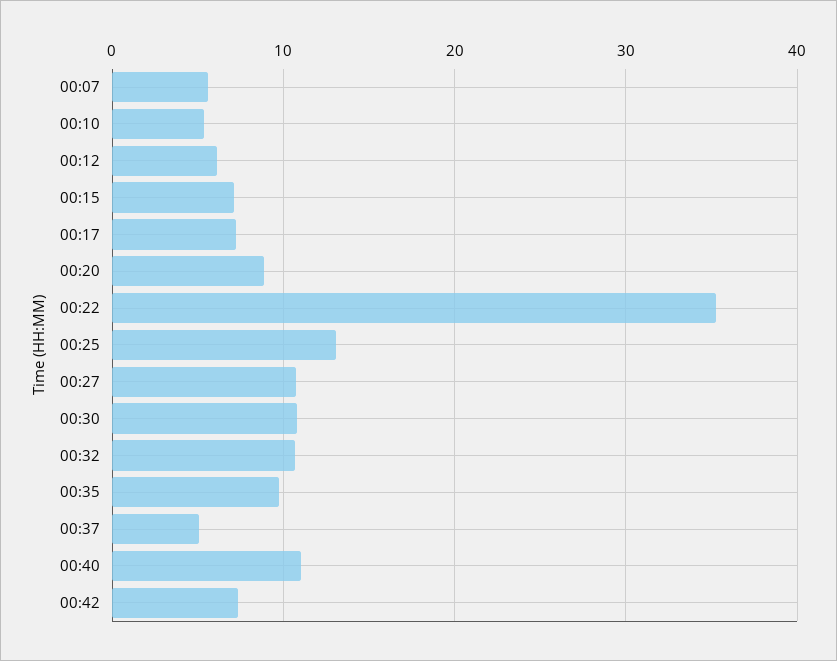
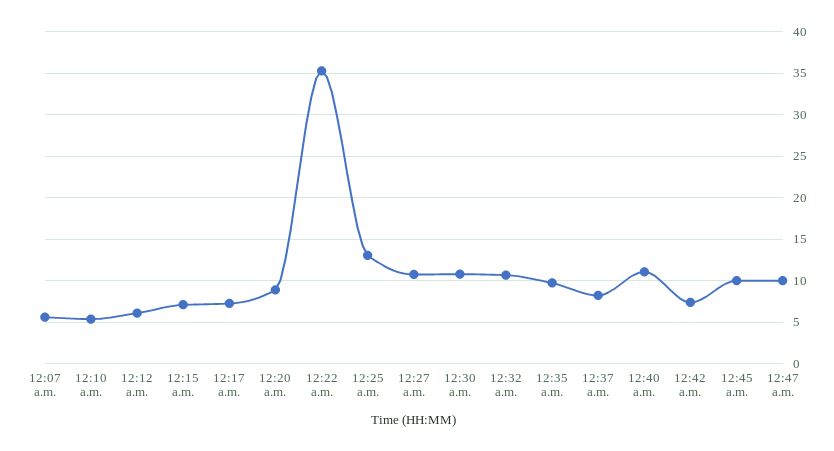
00:37: 5 -> 8
12:45 a.m.: none -> 10
12:47 a.m.: none -> 10

